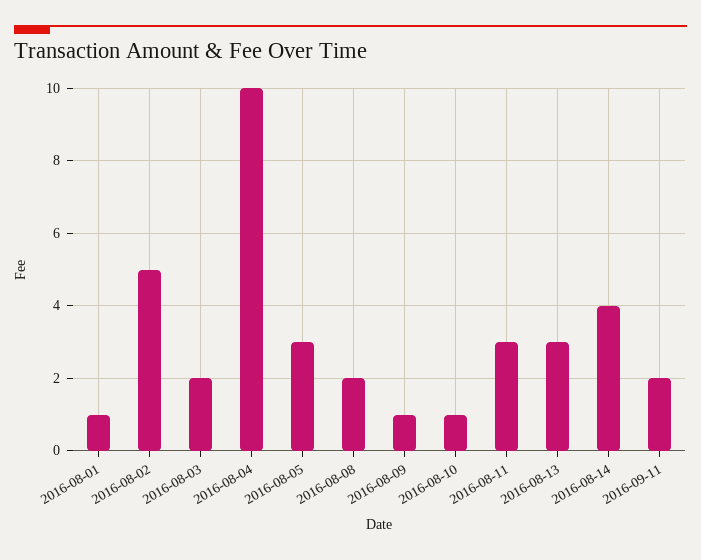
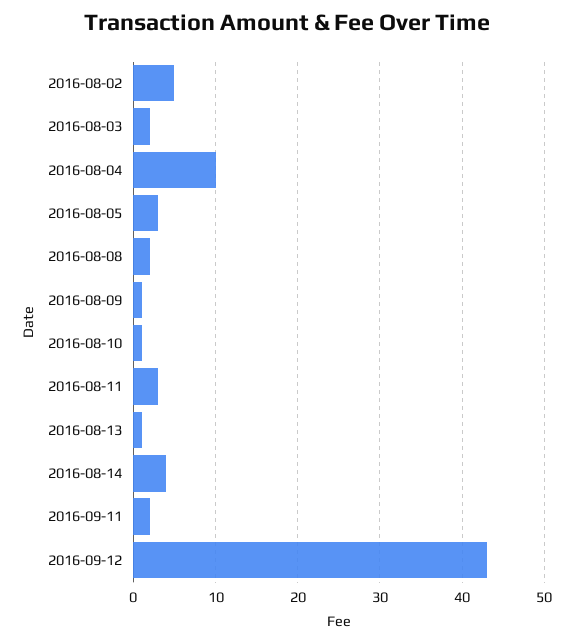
2016-08-01: 1 -> none
2016-08-13: 3 -> 1
2016-09-12: none -> 43

